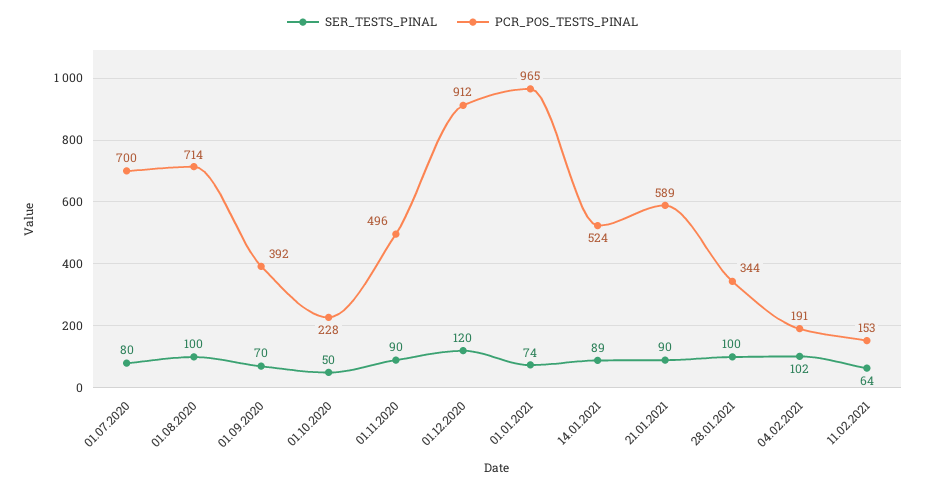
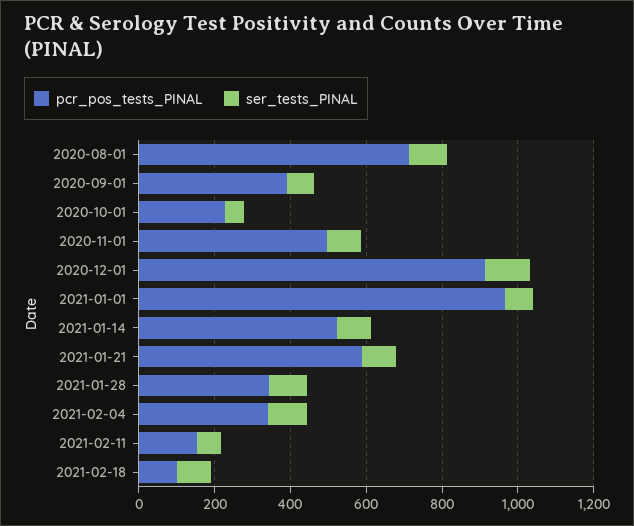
SER_TESTS_PINAL, 01.07.2020: 80 -> none
PCR_POS_TESTS_PINAL, 01.07.2020: 700 -> none
PCR_POS_TESTS_PINAL, 04.02.2021: 191 -> 350
PCR_POS_TESTS_PINAL, 2021-02-18: none -> 100
SER_TESTS_PINAL, 2021-02-18: none -> 100

